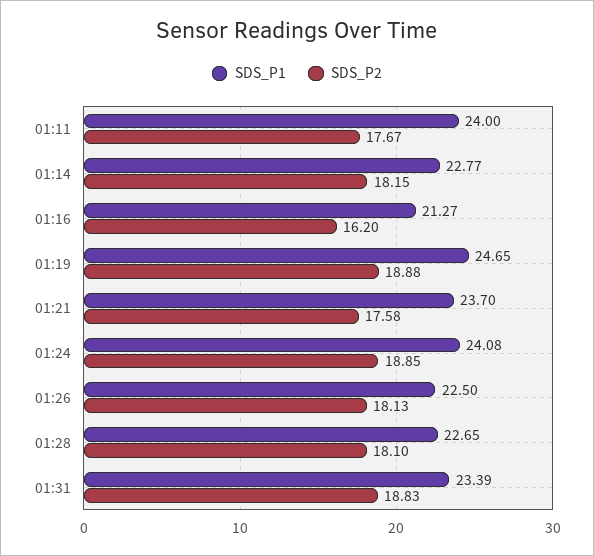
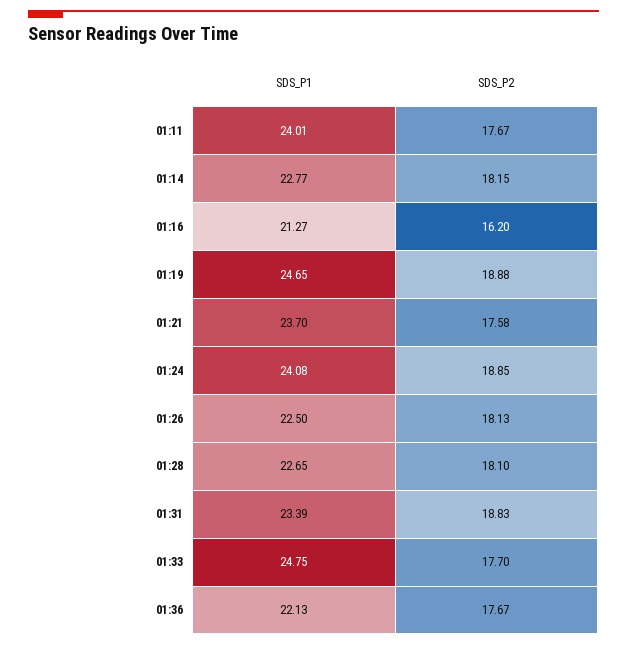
SDS_P1, 01:11: 24 -> 24.01
SDS_P1, 01:33: none -> 24.75
SDS_P2, 01:33: none -> 17.7
SDS_P1, 01:36: none -> 22.13
SDS_P2, 01:36: none -> 17.67

